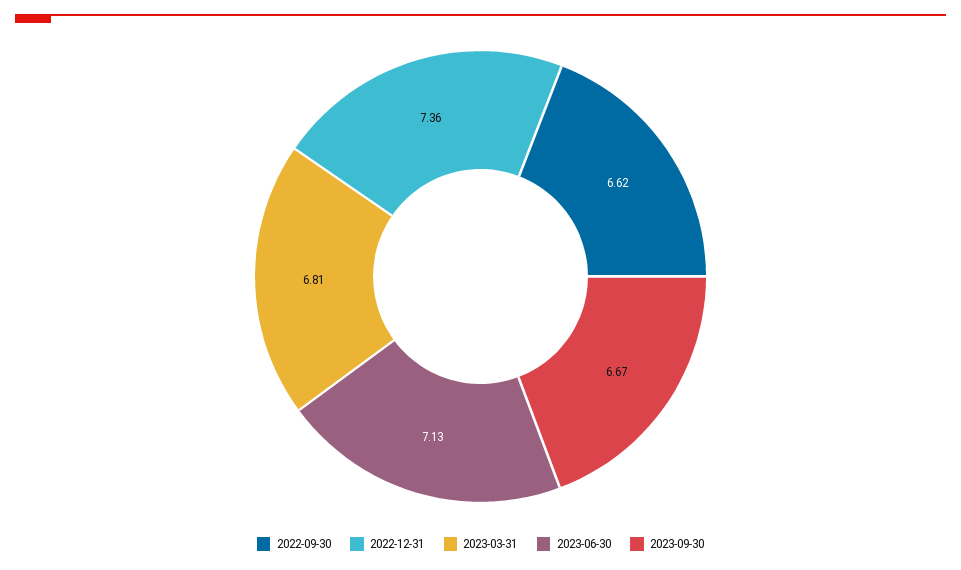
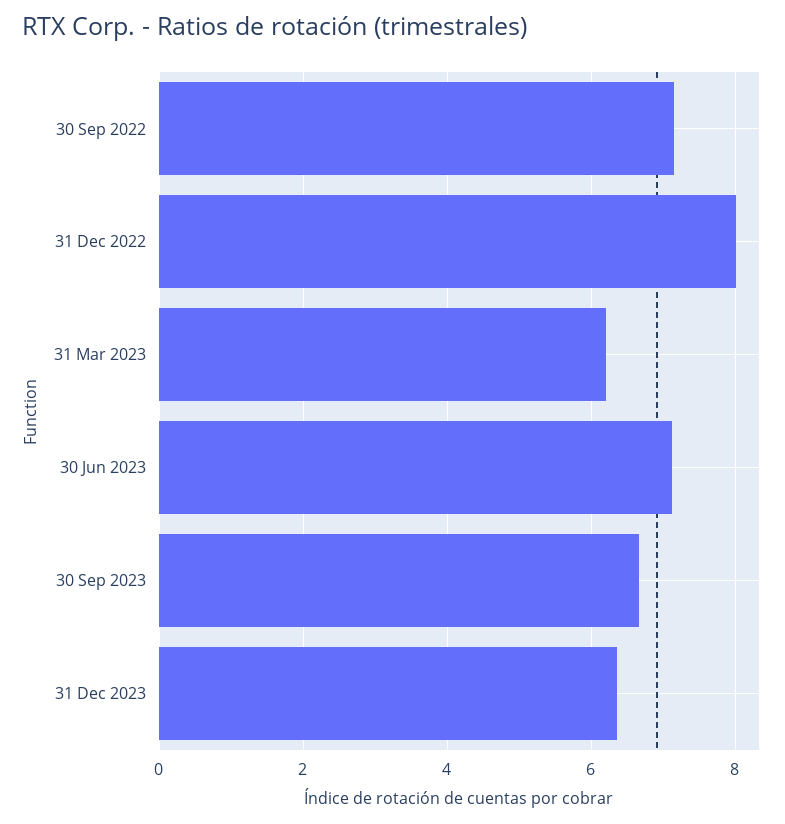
2022-09-30: 6.62 -> 7.2
2022-12-31: 7.36 -> 8
2023-03-31: 6.81 -> 6.2
31 Dec 2023: none -> 6.4

